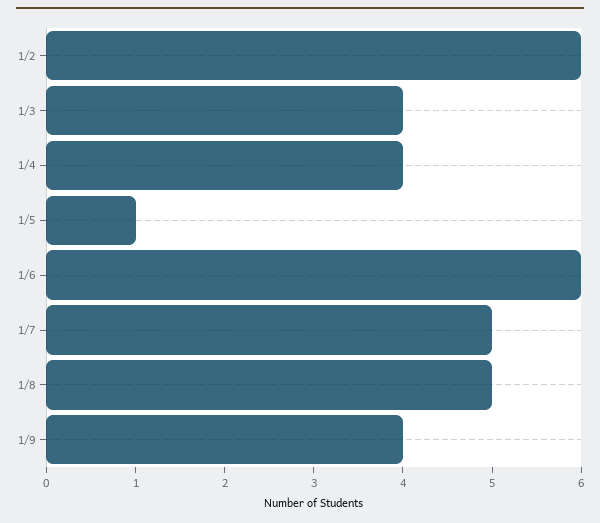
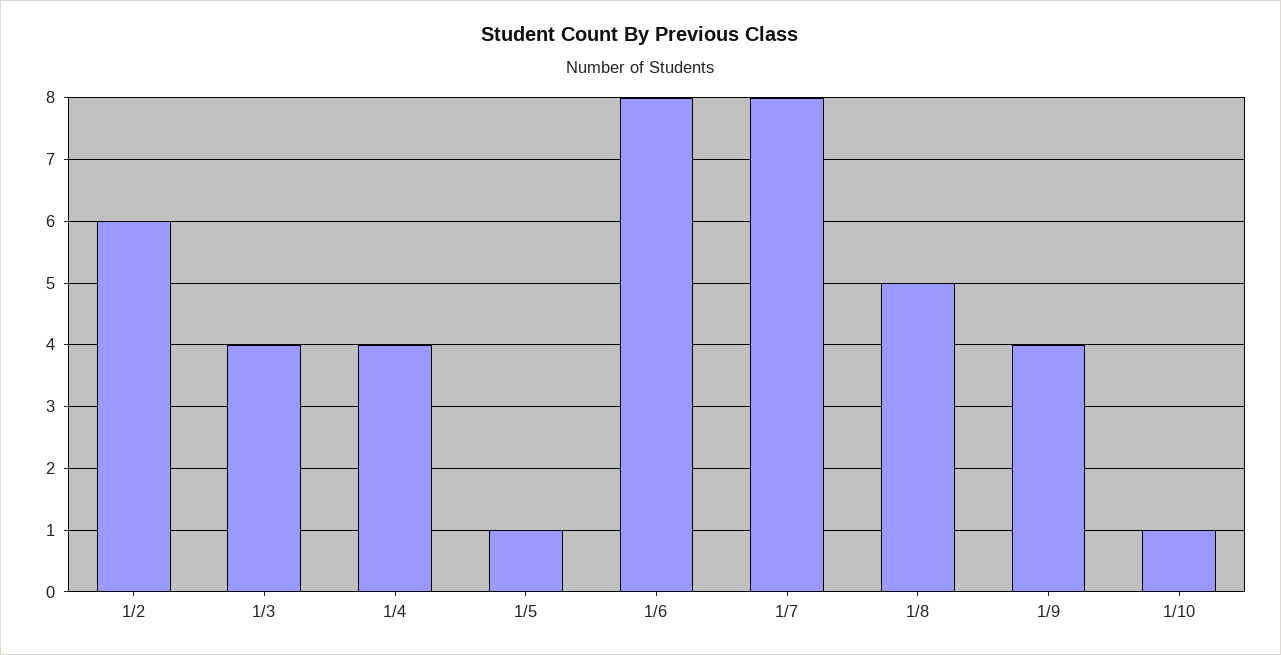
1/6: 6 -> 8
1/7: 5 -> 8
1/10: none -> 1

